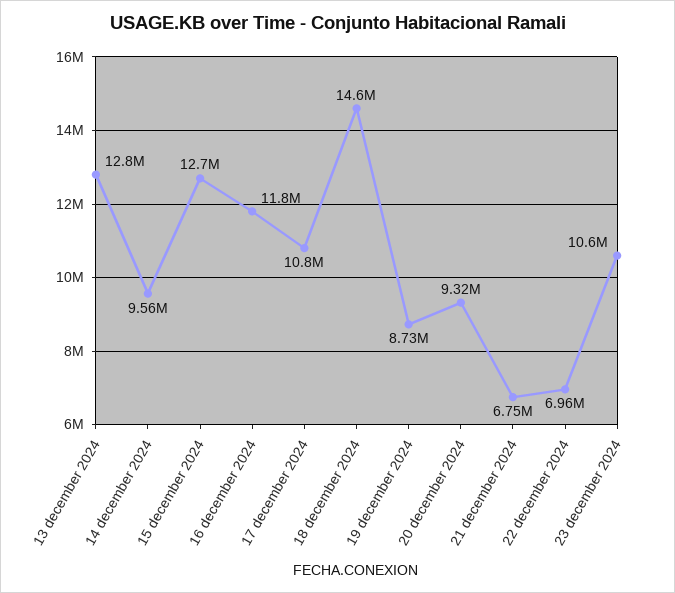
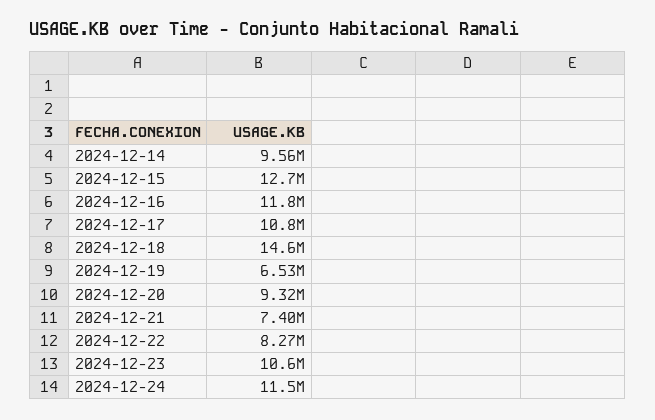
13 december 2024: 12800000 -> none
19 december 2024: 8730000 -> 6530000
21 december 2024: 6750000 -> 7400000
22 december 2024: 6960000 -> 8270000
2024-12-24: none -> 11500000

